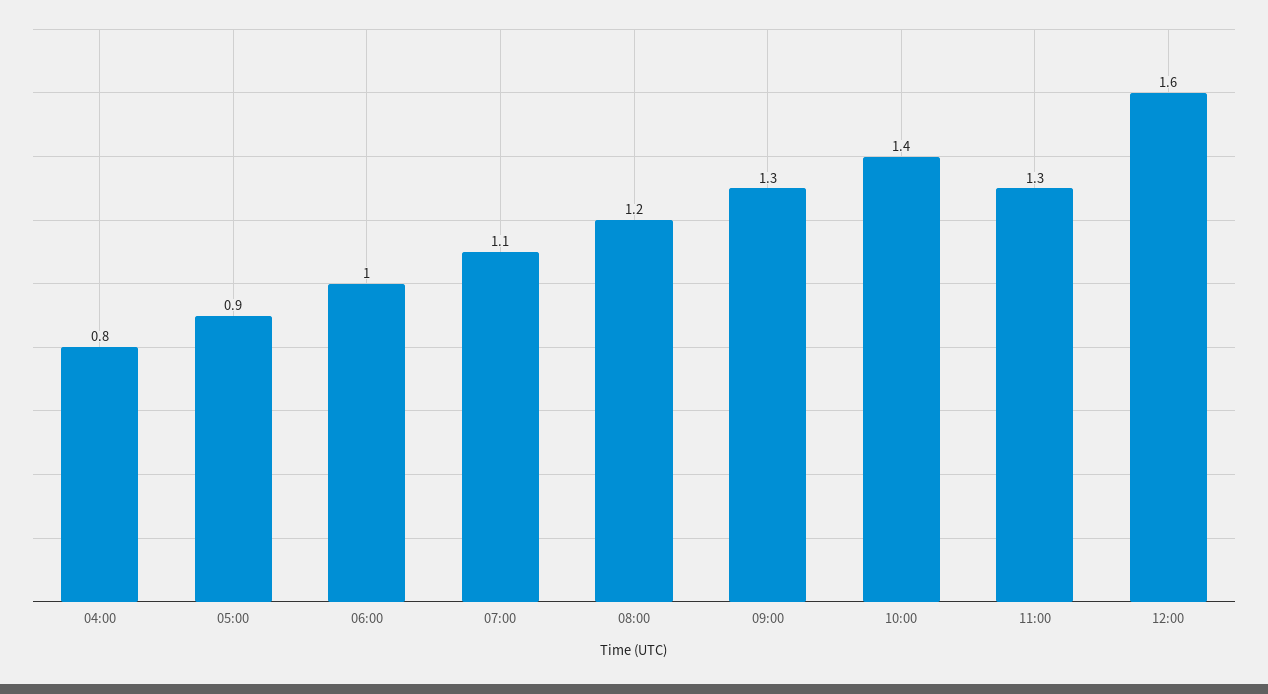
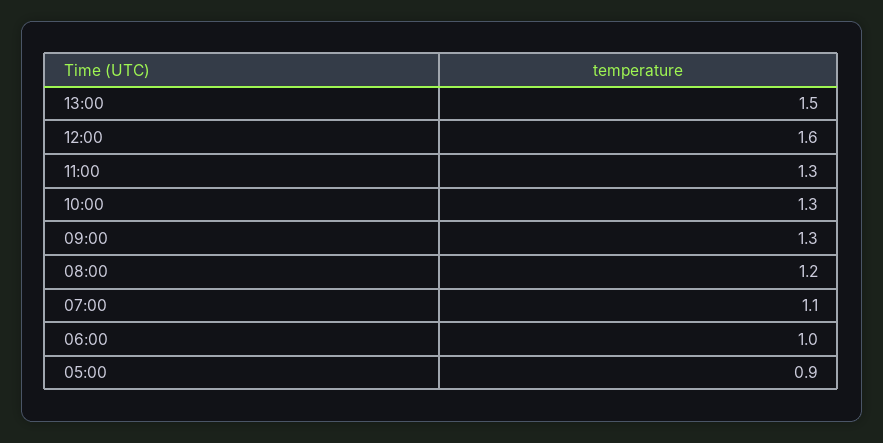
04:00: 0.8 -> none
10:00: 1.4 -> 1.3
13:00: none -> 1.5

